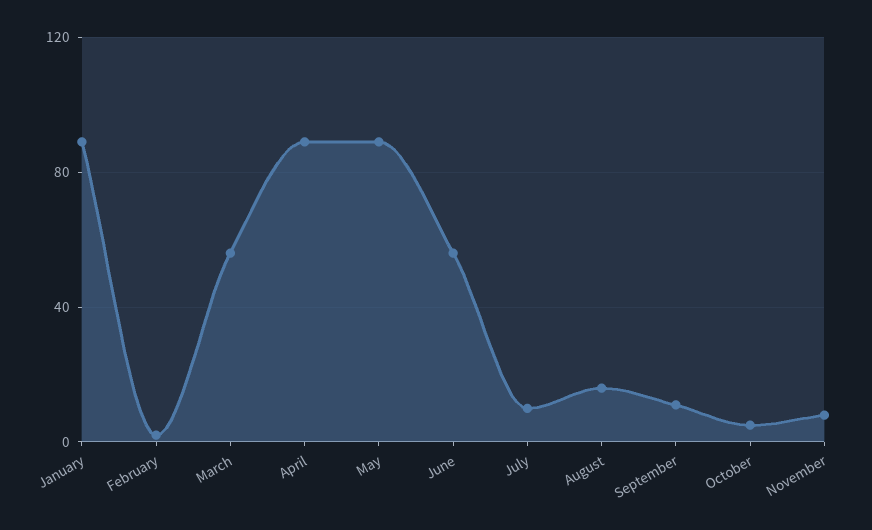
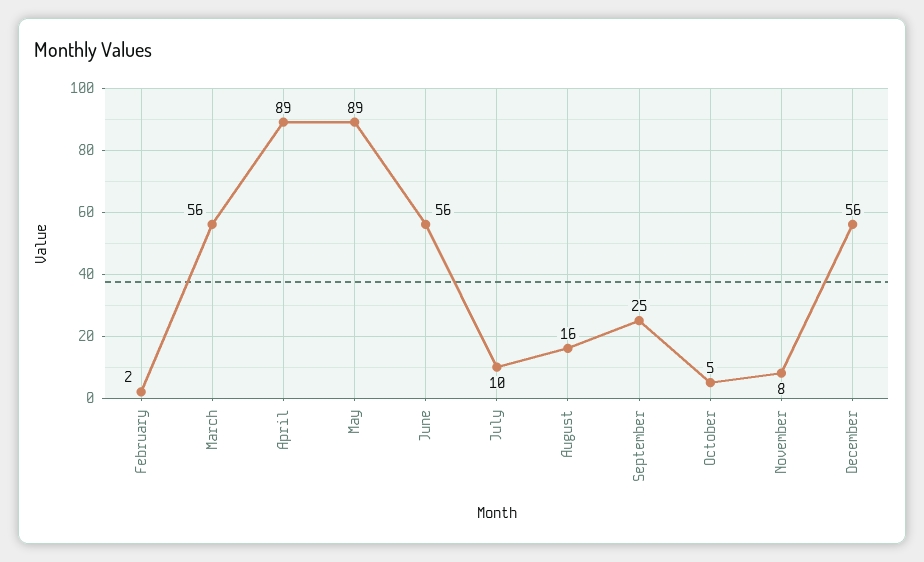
January: 90 -> none
September: 10 -> 25
December: none -> 56

